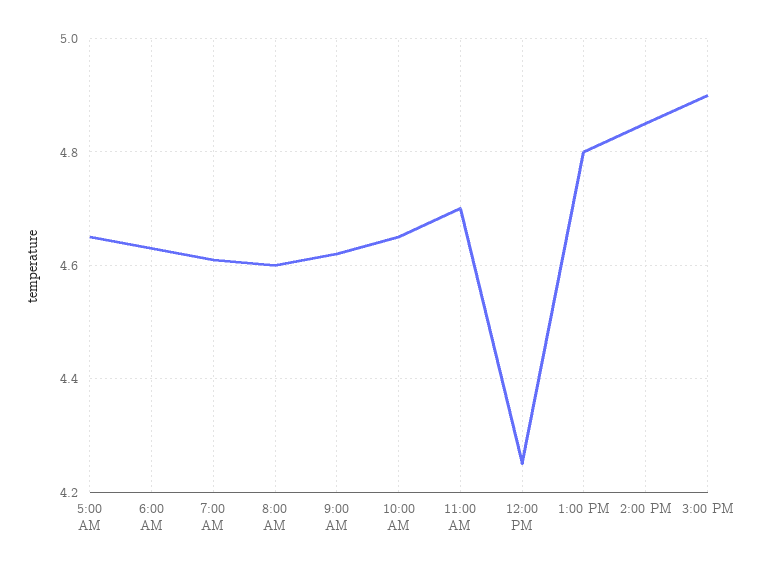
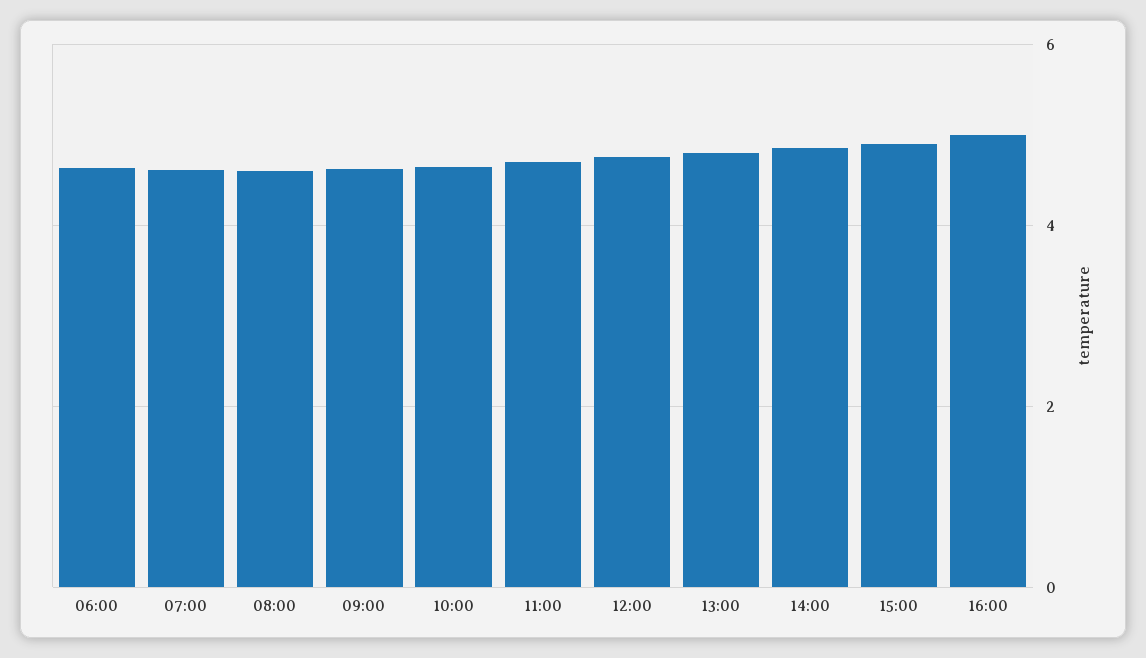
5:00 AM: 4.65 -> none
12:00 PM: 4.25 -> 4.8
16:00: none -> 5

